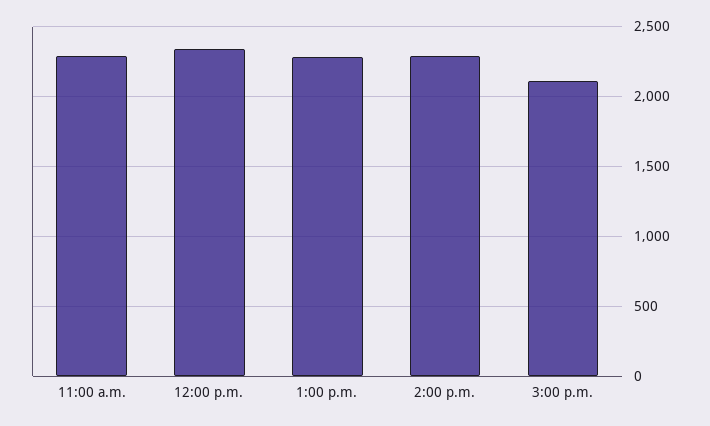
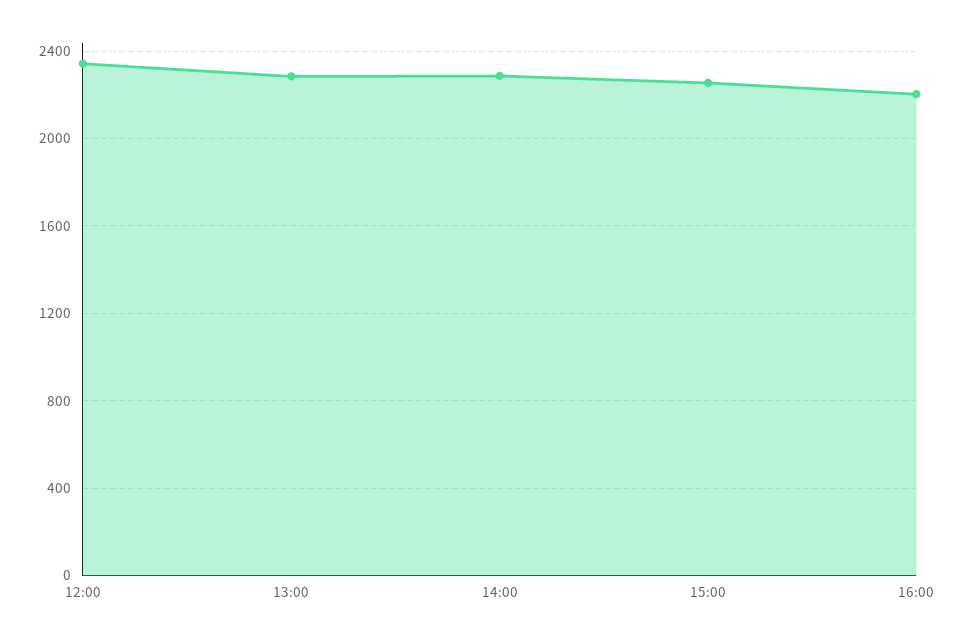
11:00 a.m.: 2300 -> none
3:00 p.m.: 2100 -> 2250
16:00: none -> 2200

